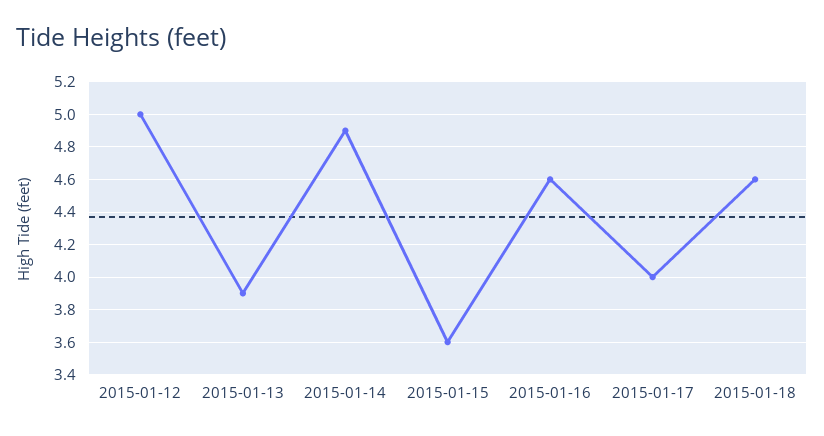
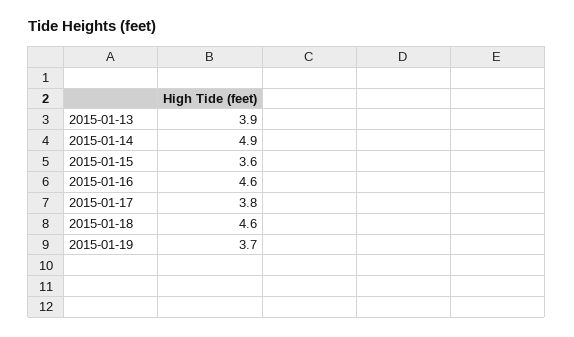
2015-01-12: 5 -> none
2015-01-17: 4 -> 3.8
2015-01-19: none -> 3.7

